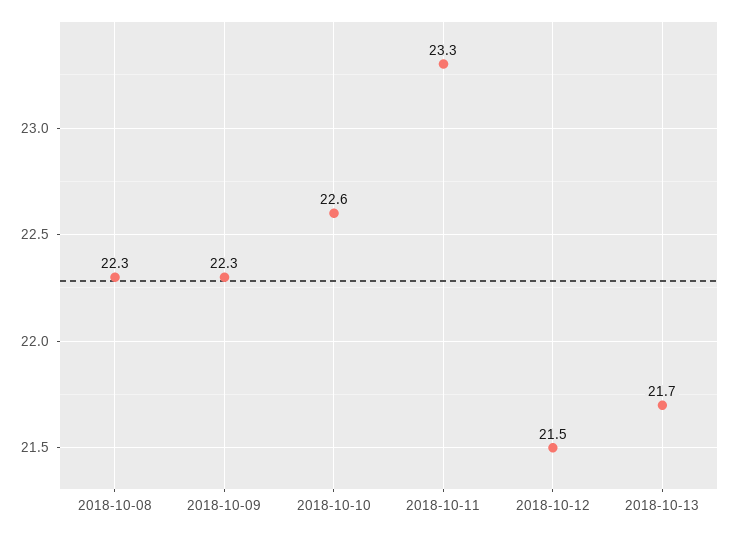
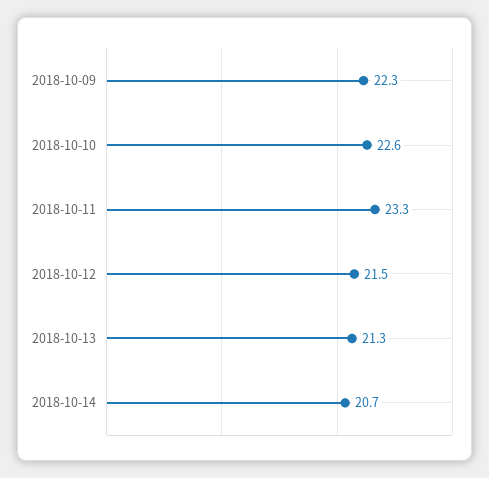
2018-10-08: 22.3 -> none
2018-10-13: 21.7 -> 21.3
2018-10-14: none -> 20.7

